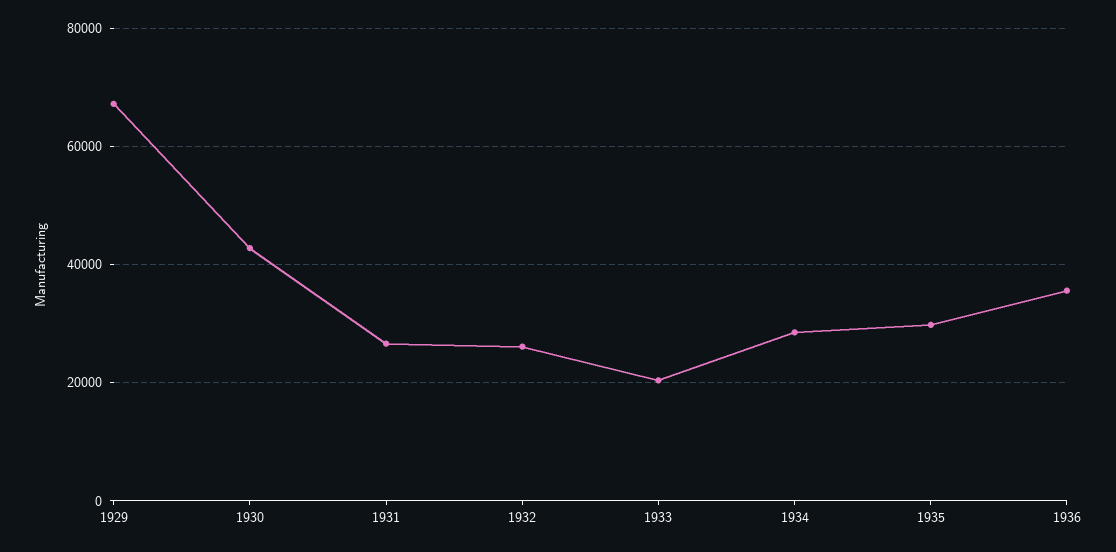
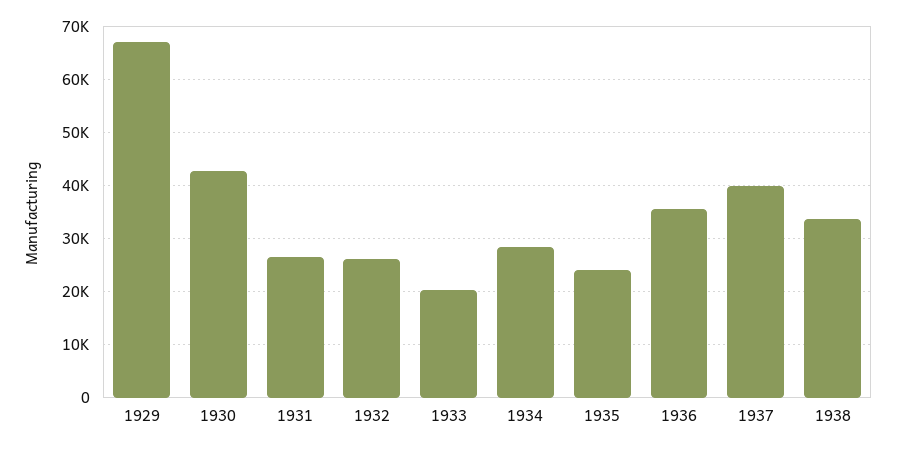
1935: 30000 -> 24000
1937: none -> 40000
1938: none -> 34000

